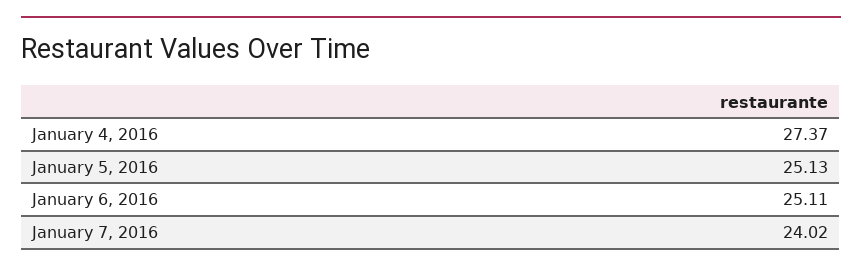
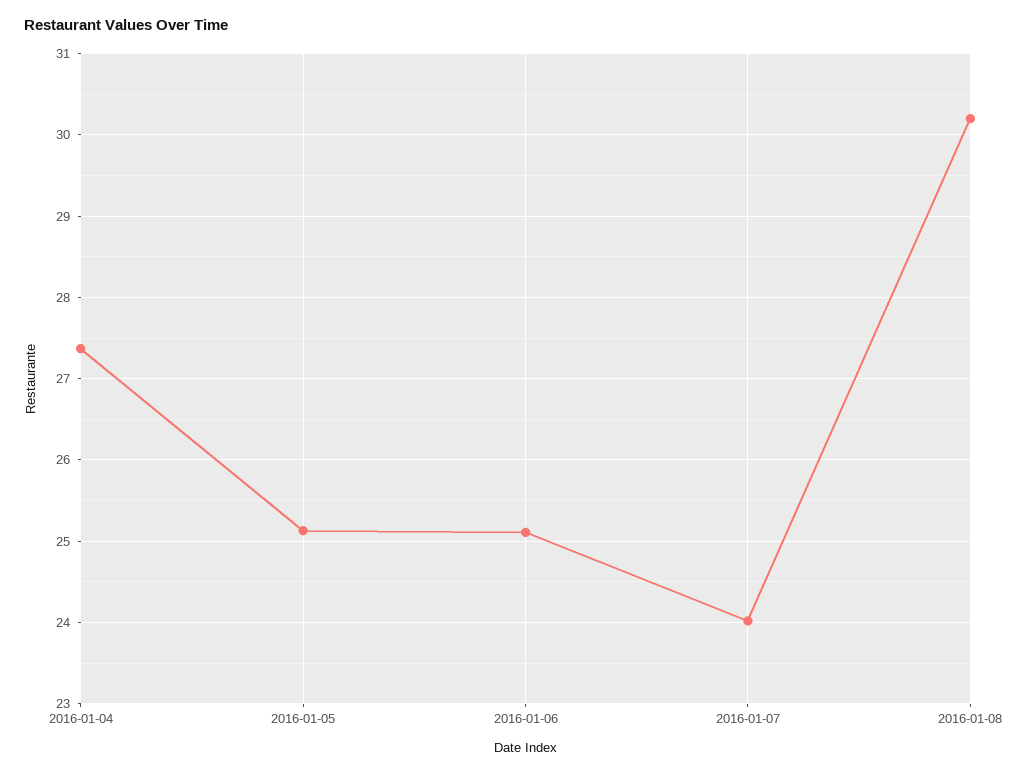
2016-01-08: none -> 30.2

